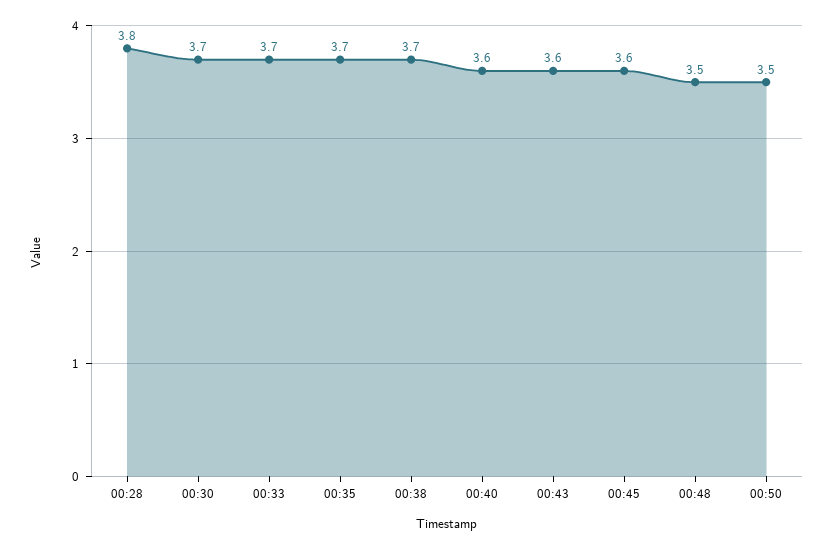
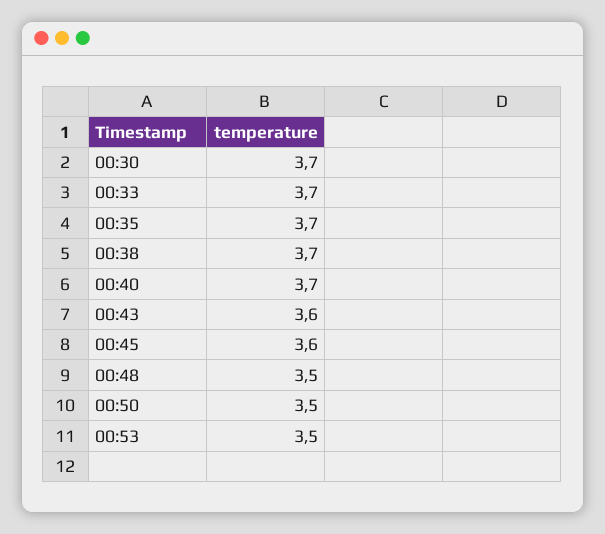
00:28: 3.8 -> none
00:40: 3.6 -> 3.7
00:53: none -> 3.5

